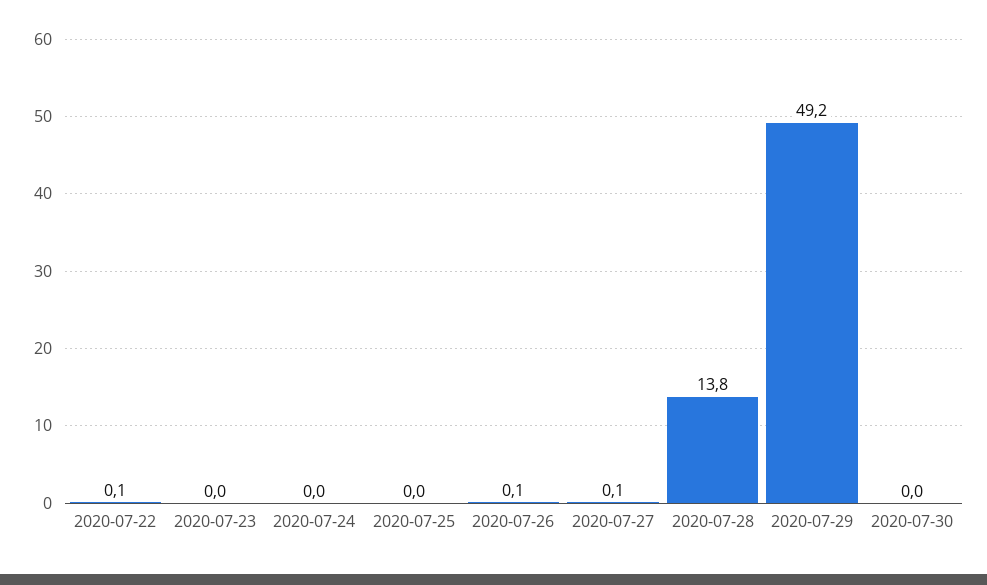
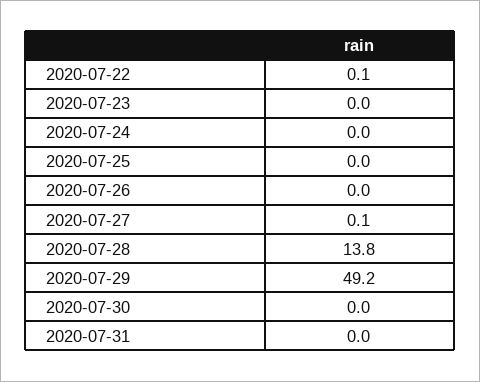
2020-07-26: 0.1 -> 0
2020-07-31: none -> 0

